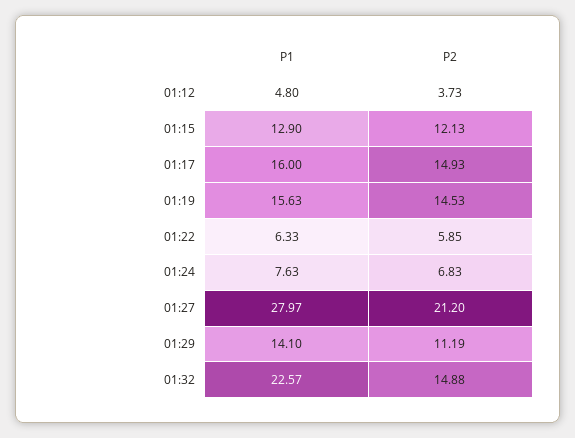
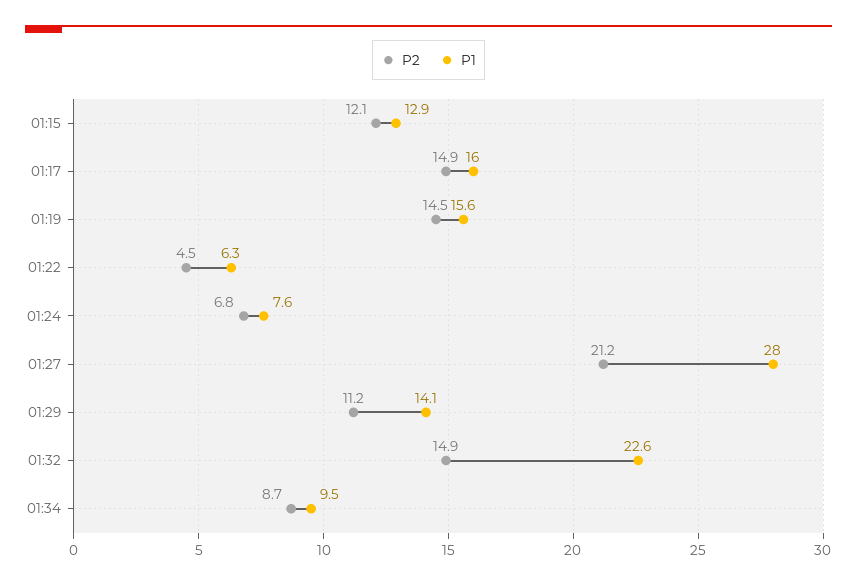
P1, 01:12: 4.8 -> none
P2, 01:12: 3.73 -> none
P2, 01:22: 5.85 -> 4.5
P2, 01:34: none -> 8.7
P1, 01:34: none -> 9.5

